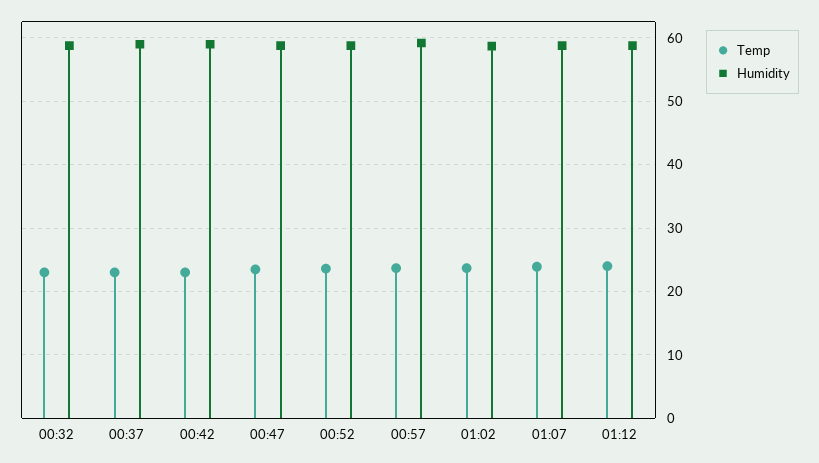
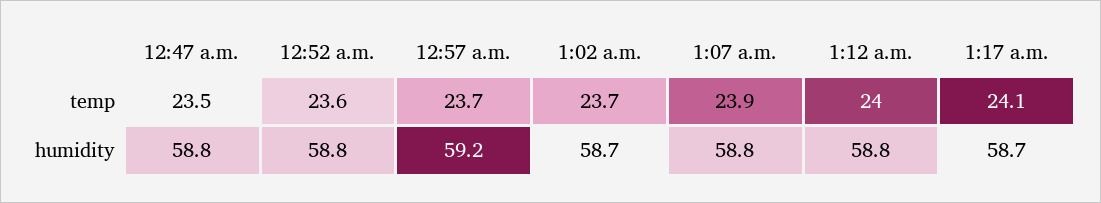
Temp, 00:32: 23 -> none
Humidity, 00:32: 59 -> none
Temp, 00:37: 23 -> none
Humidity, 00:37: 59 -> none
Temp, 00:42: 23 -> none
Humidity, 00:42: 59 -> none
Temp, 1:17 a.m.: none -> 24.1
Humidity, 1:17 a.m.: none -> 58.7

